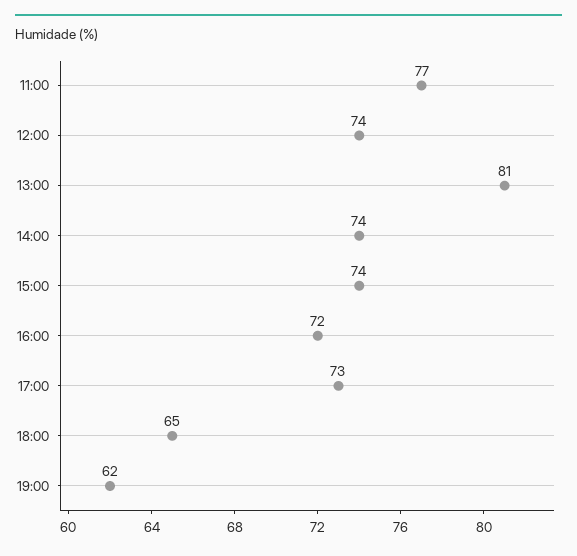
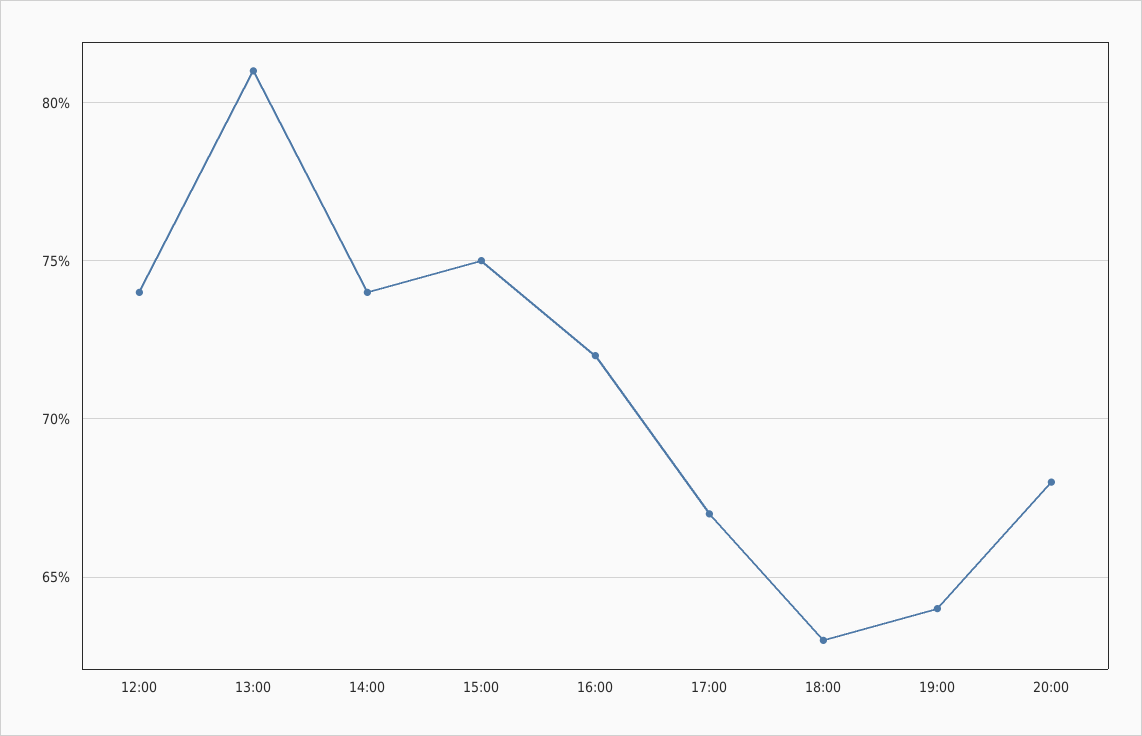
11:00: 77 -> none
15:00: 74 -> 75
17:00: 73 -> 67
18:00: 65 -> 63
19:00: 62 -> 64
20:00: none -> 68

